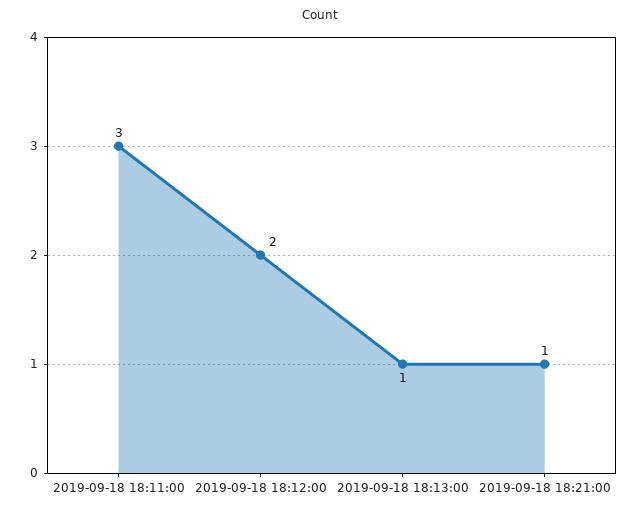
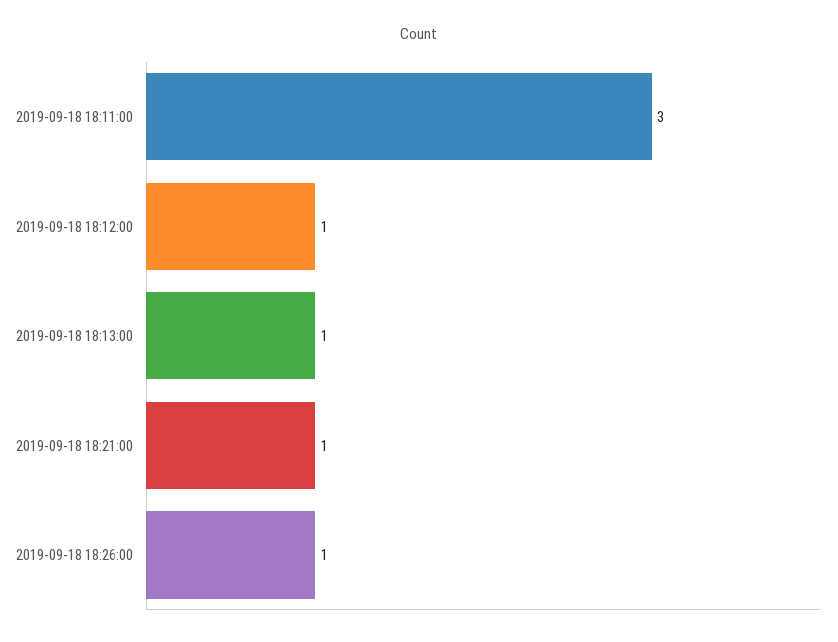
2019-09-18 18:12:00: 2 -> 1
2019-09-18 18:26:00: none -> 1

